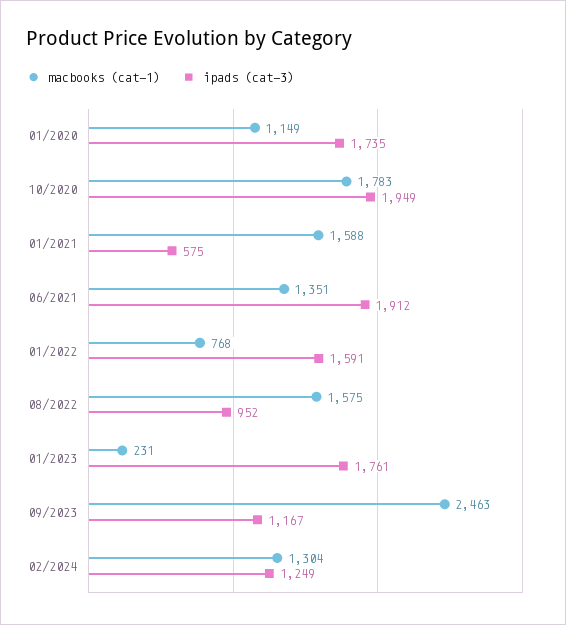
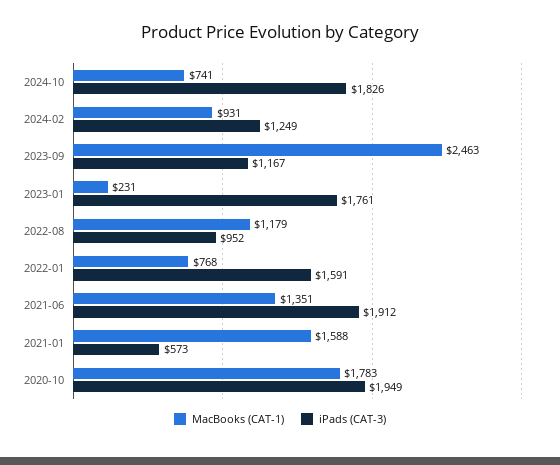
macbooks (cat-1), 01/2020: 1149 -> none
ipads (cat-3), 01/2020: 1735 -> none
ipads (cat-3), 01/2021: 575 -> 573
macbooks (cat-1), 08/2022: 1575 -> 1179
macbooks (cat-1), 02/2024: 1304 -> 931
macbooks (cat-1), 2024-10: none -> 741
ipads (cat-3), 2024-10: none -> 1826

